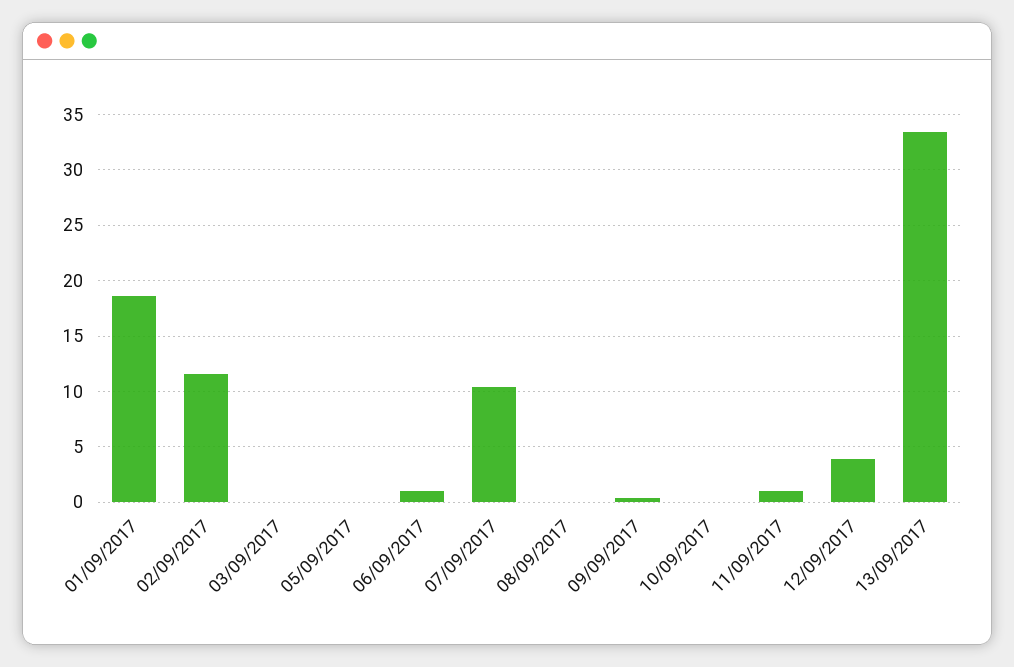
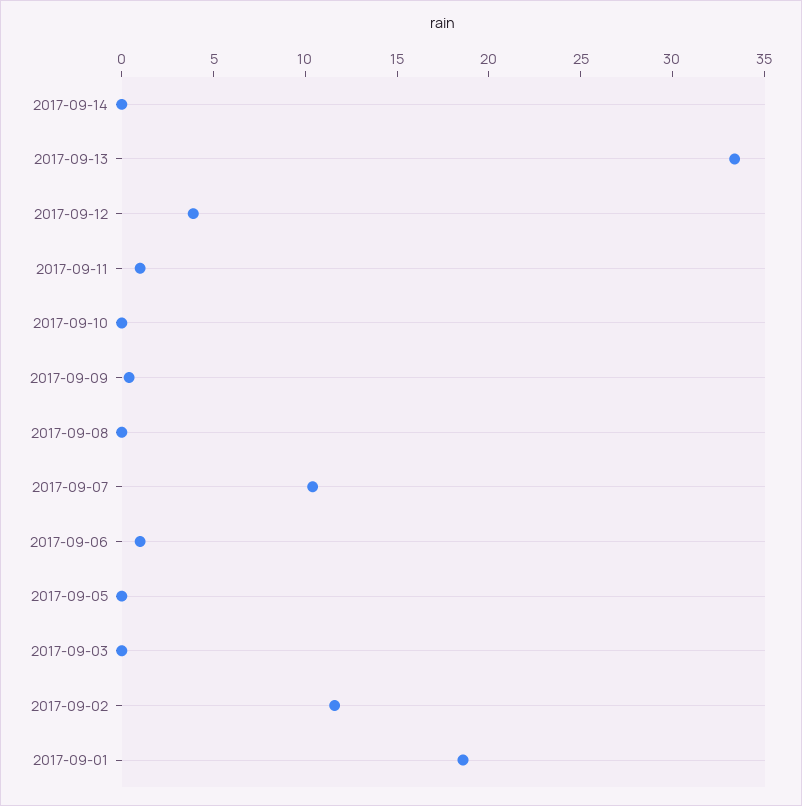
2017-09-14: none -> 0

